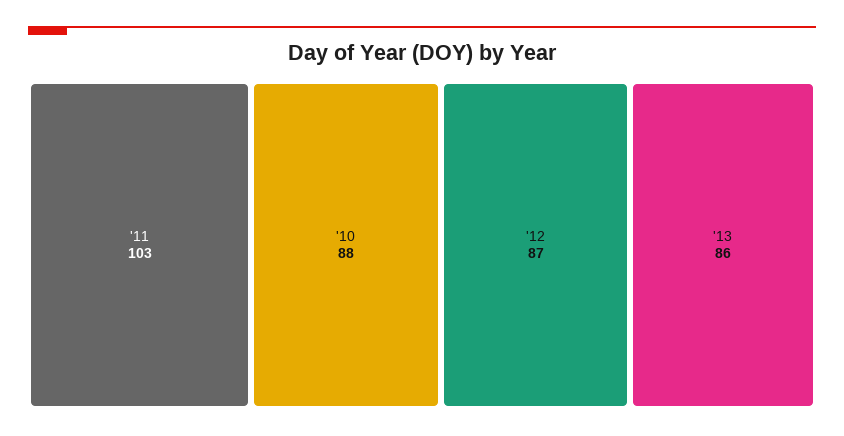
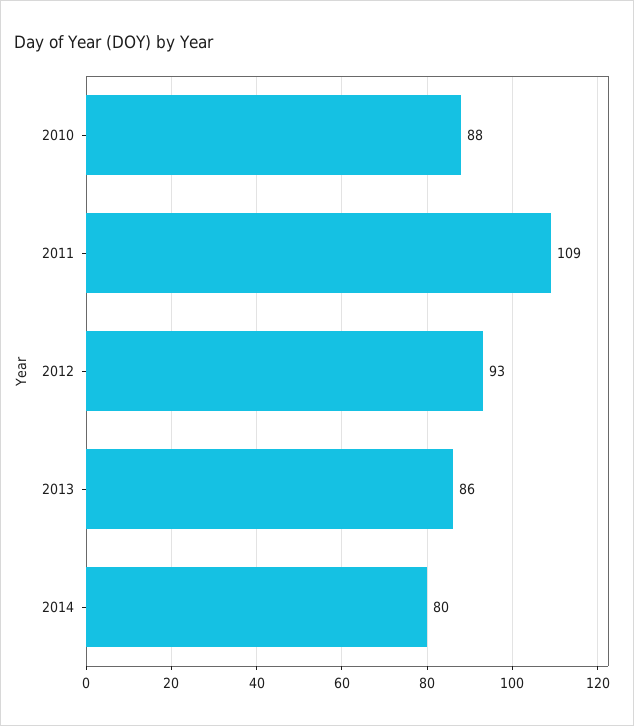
'11: 103 -> 109
'12: 87 -> 93
2014: none -> 80

